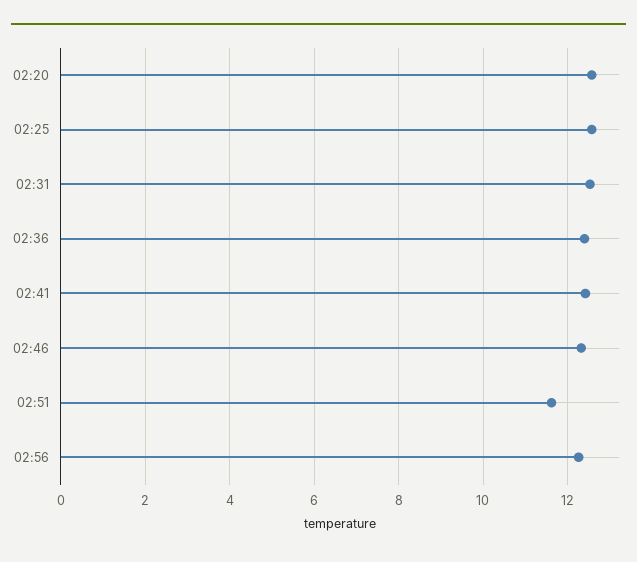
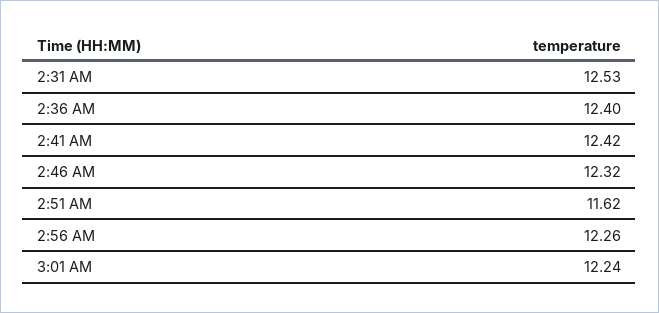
02:20: 12.6 -> none
02:25: 12.6 -> none
3:01 AM: none -> 12.24

